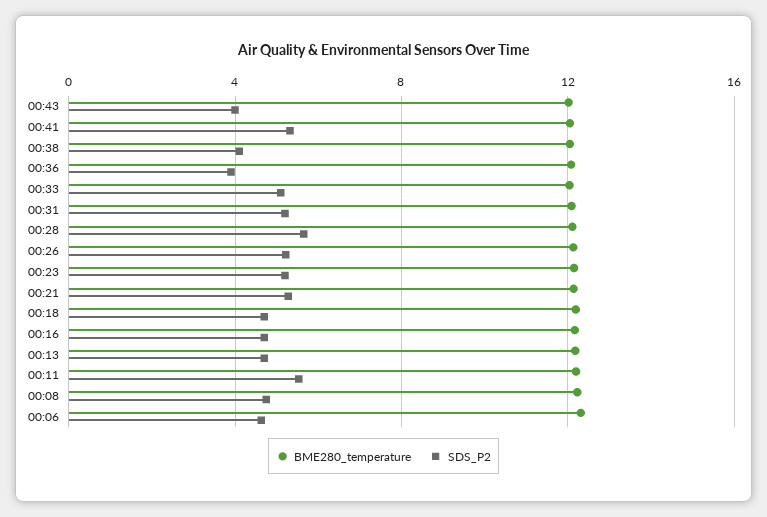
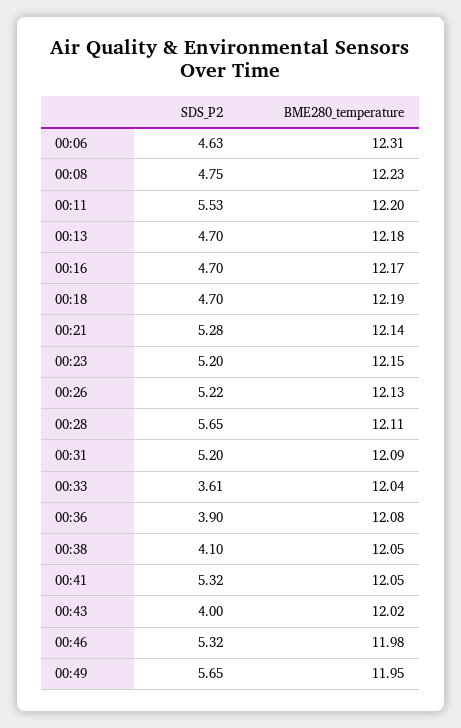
SDS_P2, 00:33: 5 -> 3.61
SDS_P2, 00:46: none -> 5.32
BME280_temperature, 00:46: none -> 11.98
SDS_P2, 00:49: none -> 5.65
BME280_temperature, 00:49: none -> 11.95

